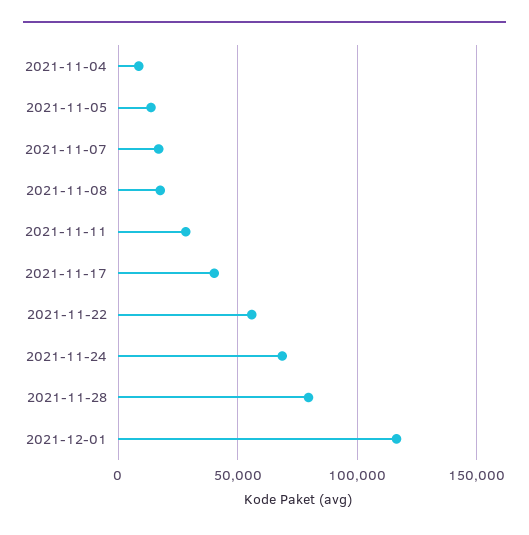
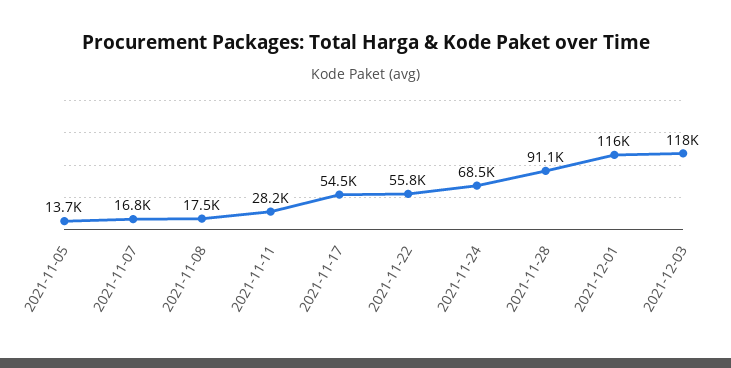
2021-11-04: 10000 -> none
2021-11-17: 40000 -> 54500
2021-11-28: 80000 -> 91100
2021-12-03: none -> 118000

